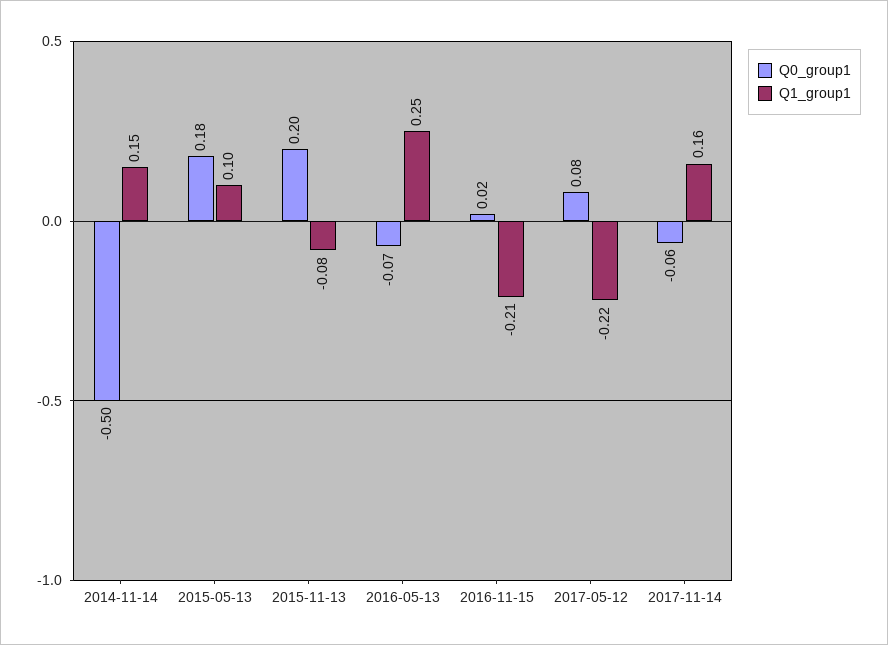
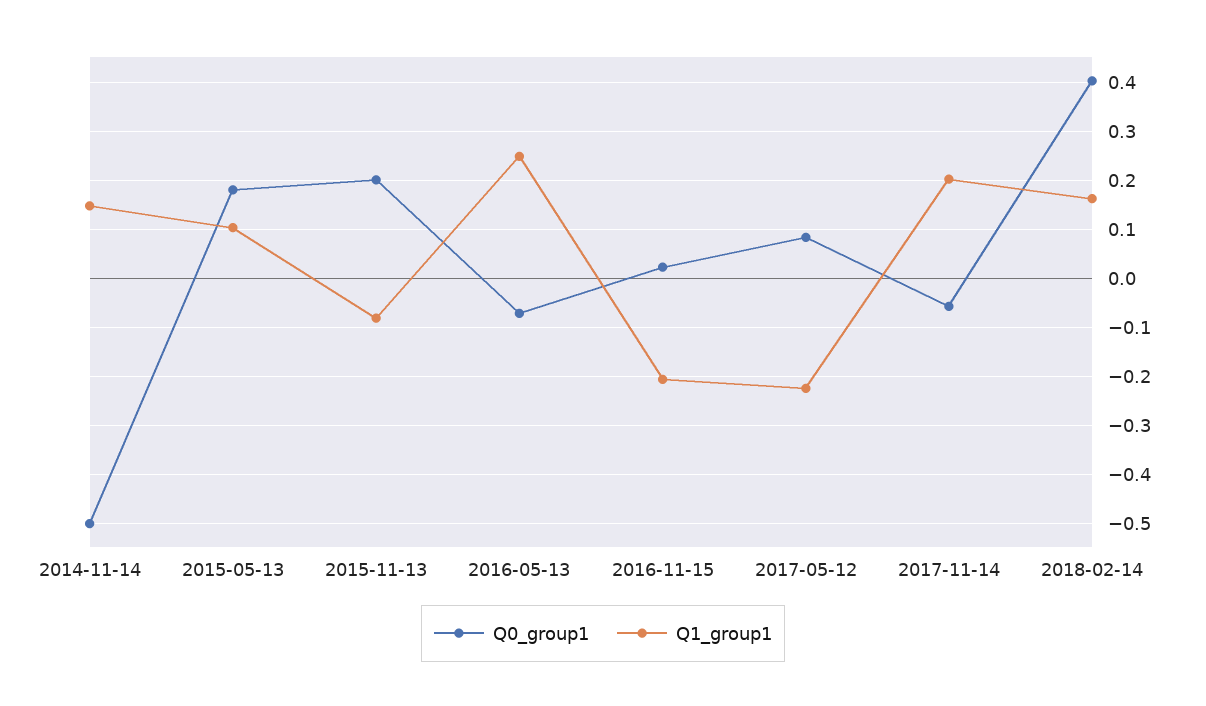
Q1_group1, 2017-11-14: 0.16 -> 0.2
Q0_group1, 2018-02-14: none -> 0.4
Q1_group1, 2018-02-14: none -> 0.16

